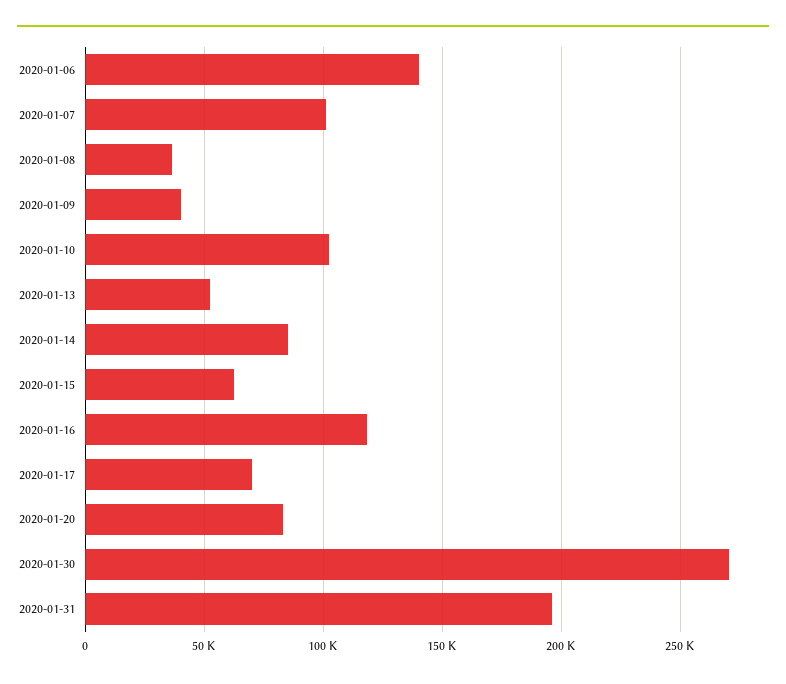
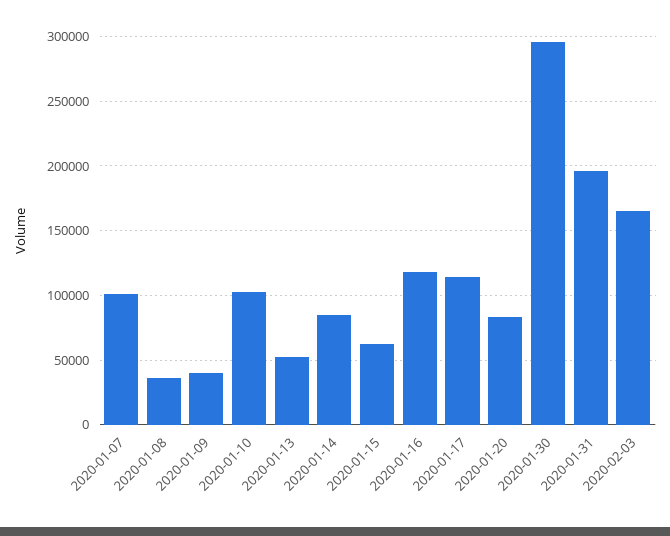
2020-01-06: 140000 -> none
2020-01-17: 70000 -> 115000
2020-01-30: 270000 -> 295000
2020-02-03: none -> 165000

